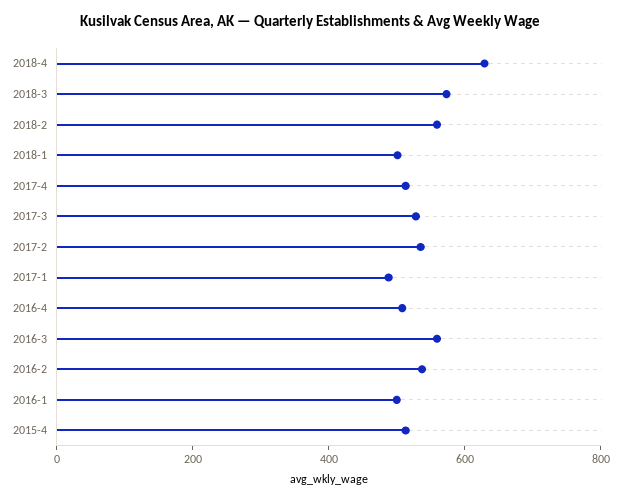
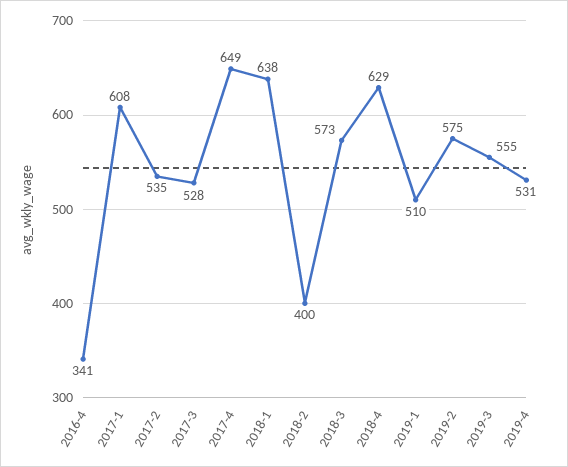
2018-2: 550 -> 400
2018-1: 500 -> 638
2017-4: 500 -> 649
2017-1: 500 -> 608
2016-4: 500 -> 341
2016-3: 550 -> none
2016-2: 550 -> none
2016-1: 500 -> none
2015-4: 500 -> none
2019-1: none -> 510
2019-2: none -> 575
2019-3: none -> 555
2019-4: none -> 531

